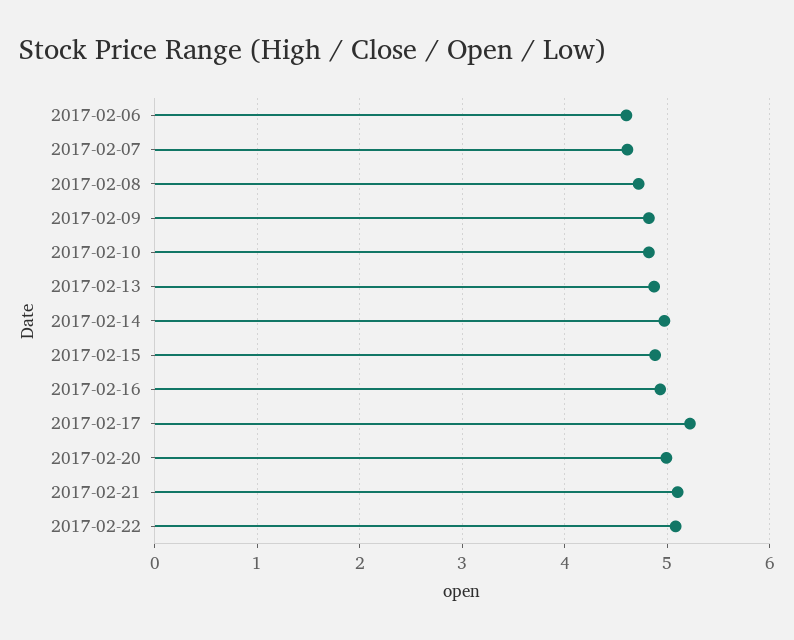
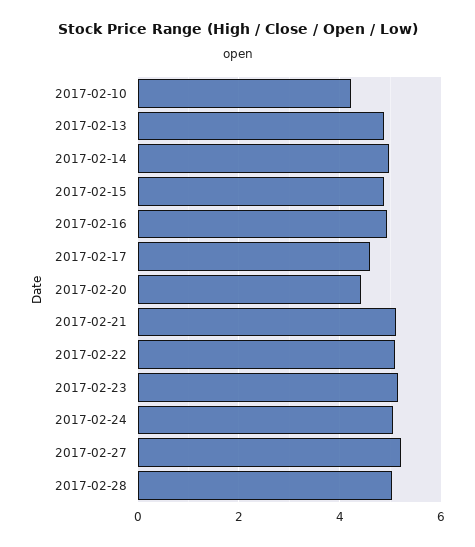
2017-02-06: 4.6 -> none
2017-02-07: 4.6 -> none
2017-02-08: 4.7 -> none
2017-02-09: 4.8 -> none
2017-02-10: 4.8 -> 4.2
2017-02-17: 5.2 -> 4.6
2017-02-20: 5 -> 4.4
2017-02-23: none -> 5.2
2017-02-24: none -> 5
2017-02-27: none -> 5.2
2017-02-28: none -> 5

